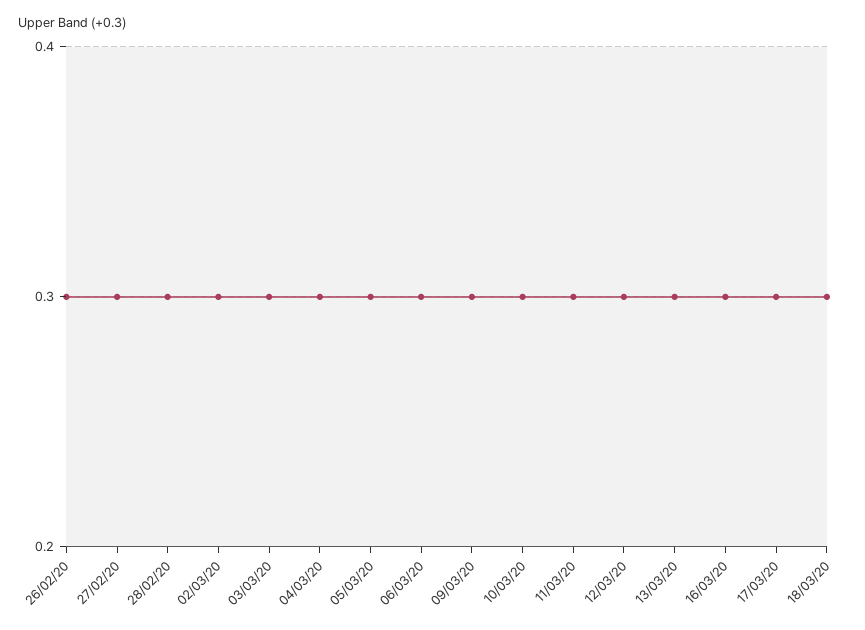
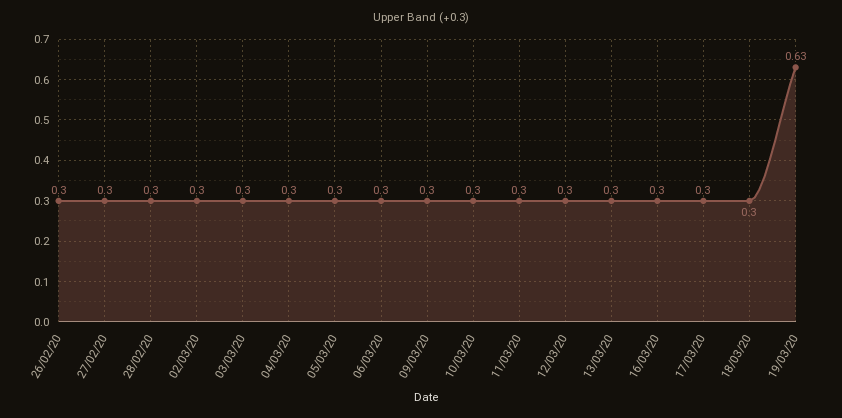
19/03/20: none -> 0.63

